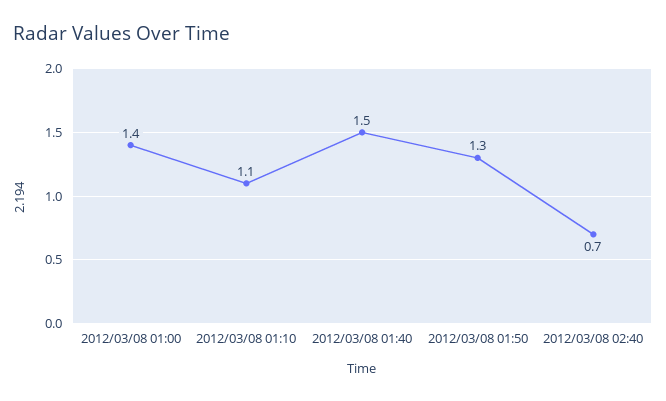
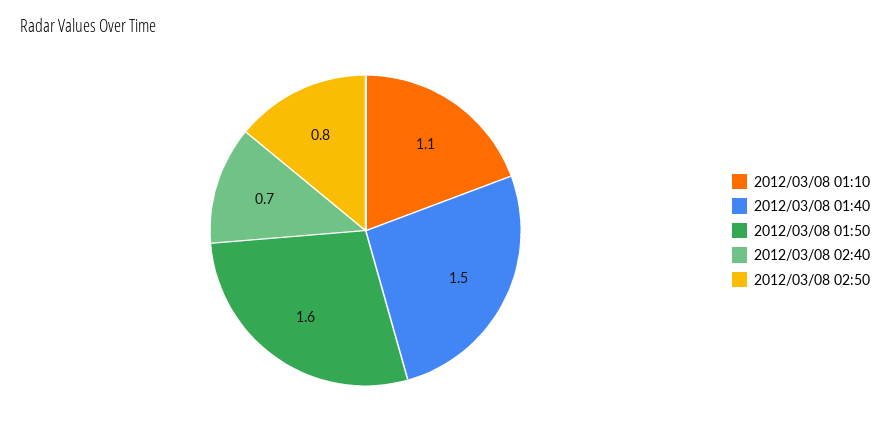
2012/03/08 01:00: 1.4 -> none
2012/03/08 01:50: 1.3 -> 1.6
2012/03/08 02:50: none -> 0.8

